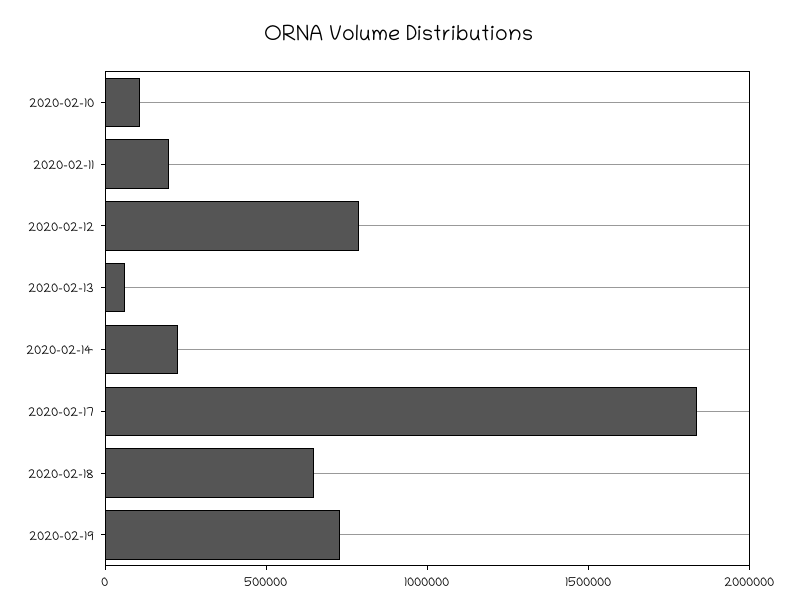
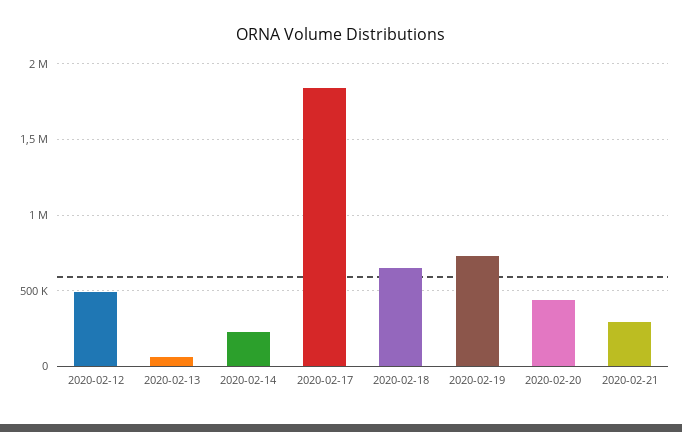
2020-02-10: 100000 -> none
2020-02-11: 200000 -> none
2020-02-12: 800000 -> 500000
2020-02-20: none -> 450000
2020-02-21: none -> 300000

